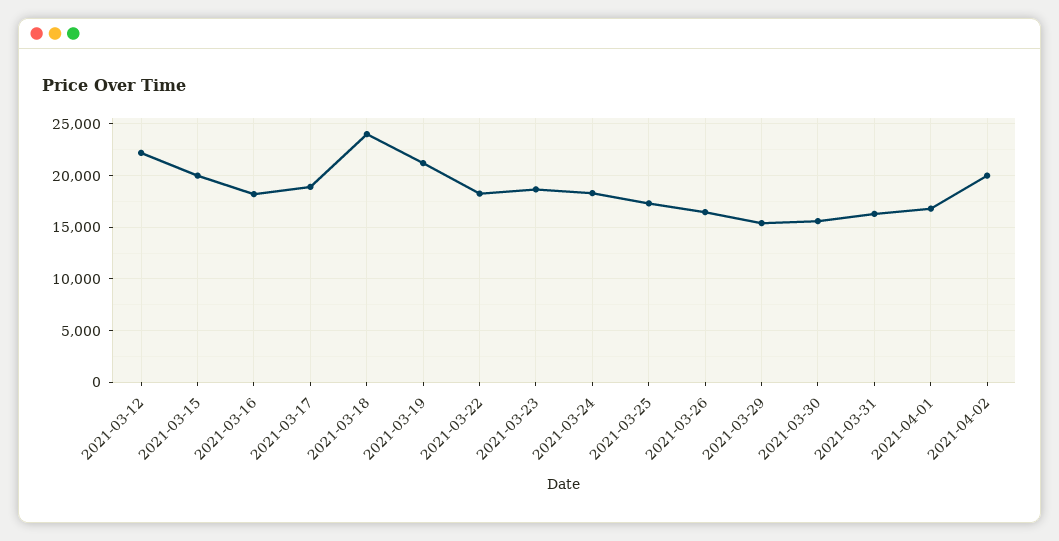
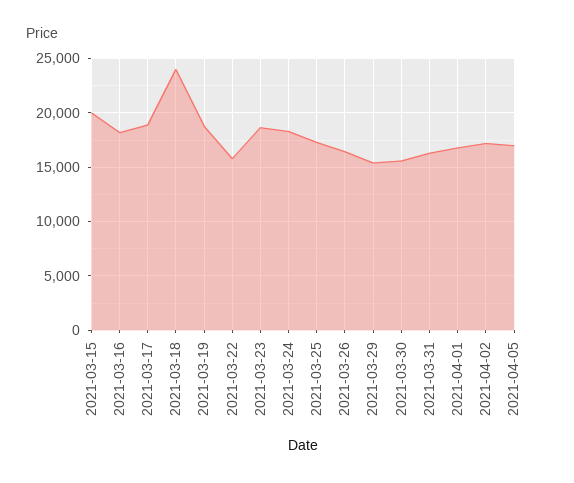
2021-03-12: 22000 -> none
2021-03-19: 21000 -> 19000
2021-03-22: 18000 -> 16000
2021-04-02: 20000 -> 17000
2021-04-05: none -> 17000

